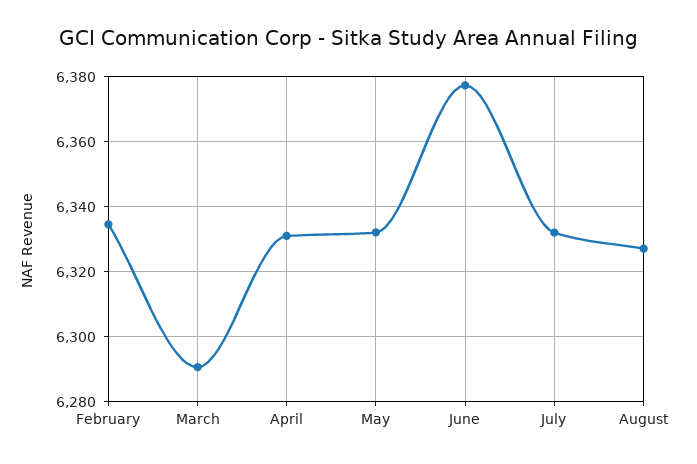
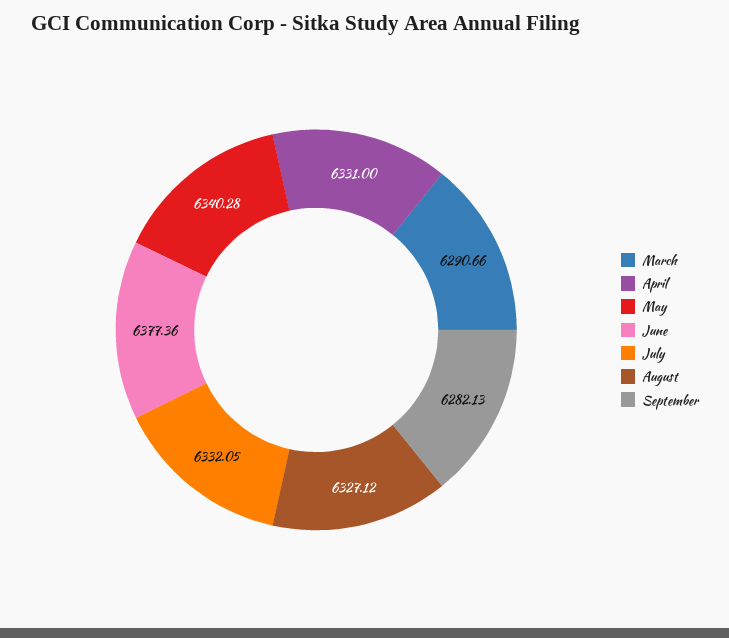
February: 6334 -> none
May: 6332 -> 6340.28
September: none -> 6282.13

